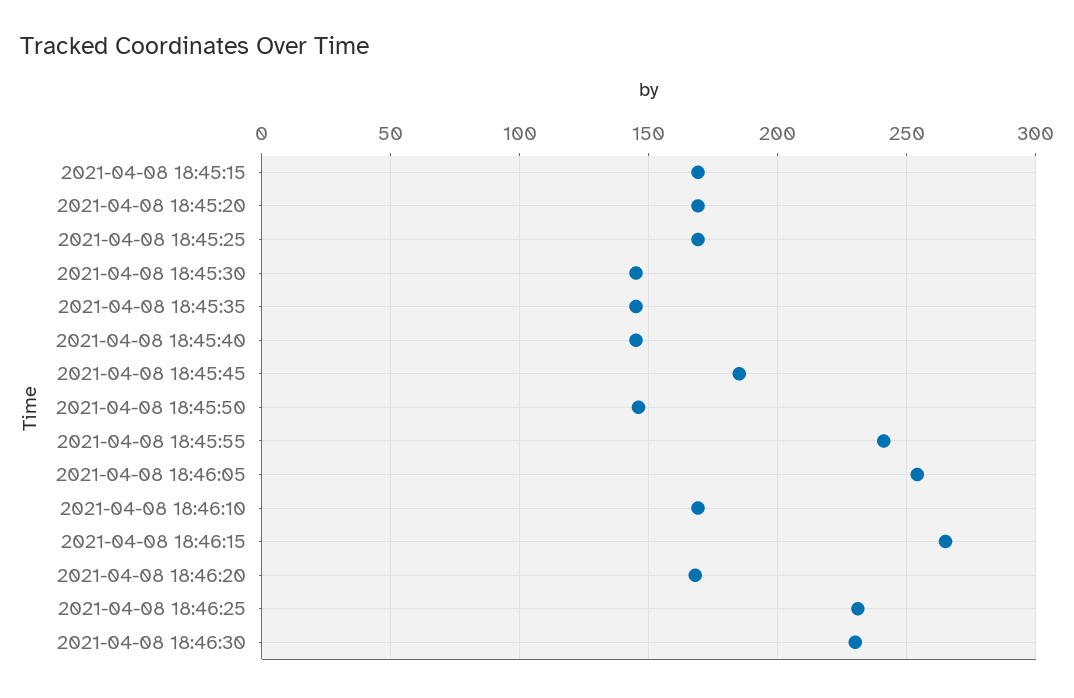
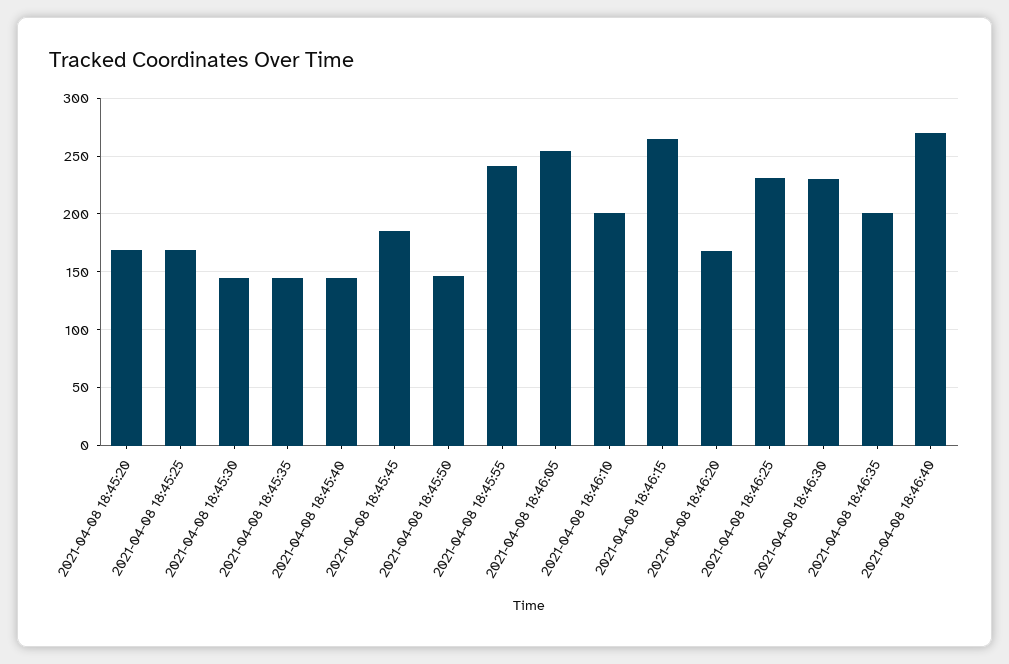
2021-04-08 18:45:15: 170 -> none
2021-04-08 18:46:10: 170 -> 200
2021-04-08 18:46:35: none -> 200
2021-04-08 18:46:40: none -> 270

